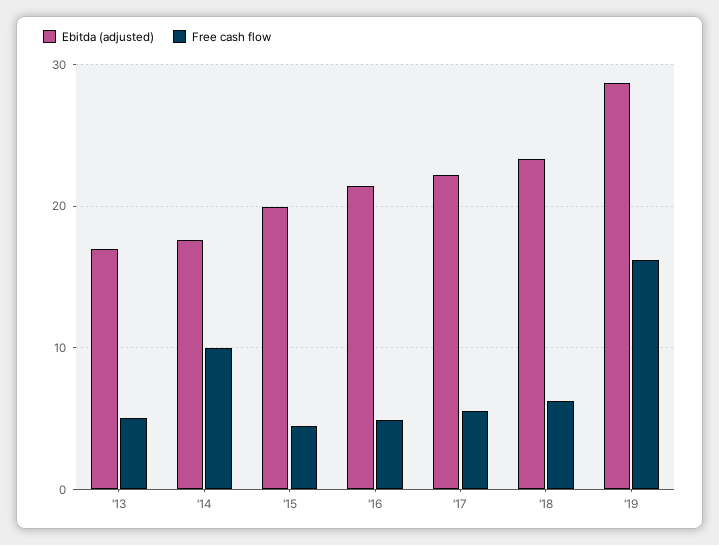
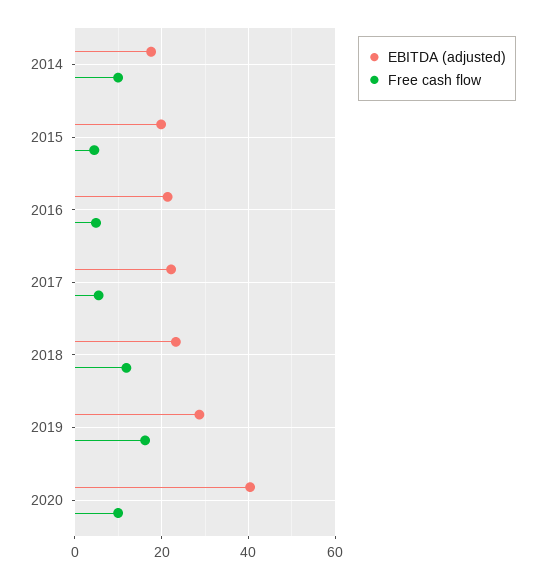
Ebitda (adjusted), '13: 17 -> none
Free cash flow, '13: 5 -> none
Free cash flow, '18: 6 -> 12
Ebitda (adjusted), 2020: none -> 40
Free cash flow, 2020: none -> 10

